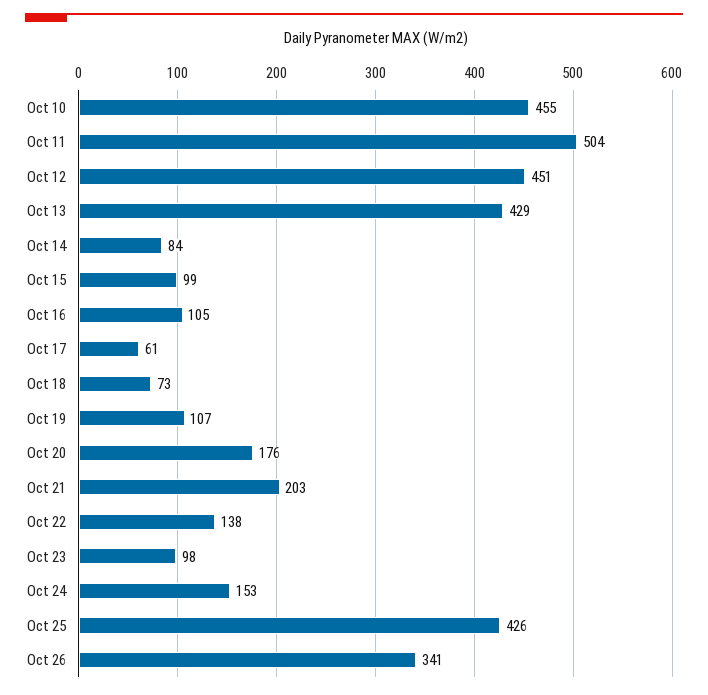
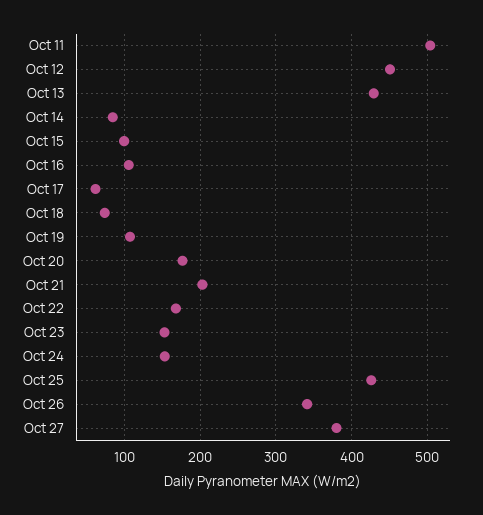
Oct 10: 455 -> none
Oct 22: 138 -> 170
Oct 23: 98 -> 150
Oct 27: none -> 380

